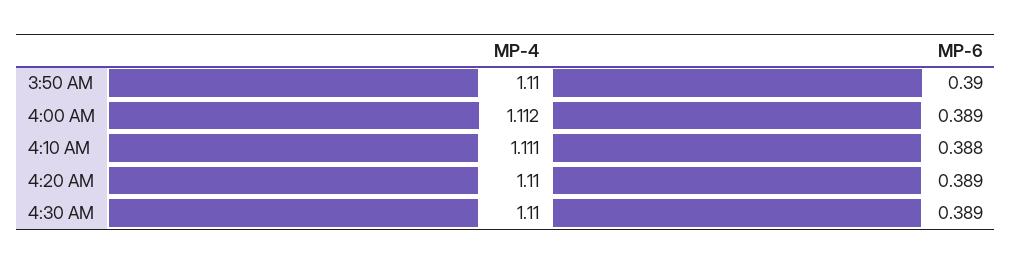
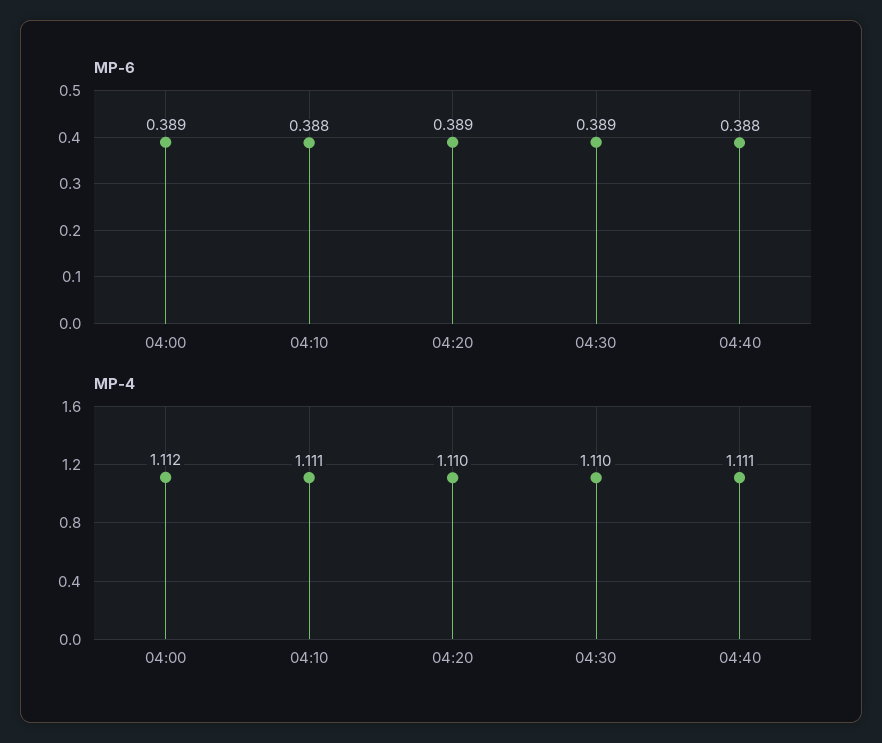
MP-4, 3:50 AM: 1.11 -> none
MP-6, 3:50 AM: 0.39 -> none
MP-6, 04:40: none -> 0.388
MP-4, 04:40: none -> 1.111

